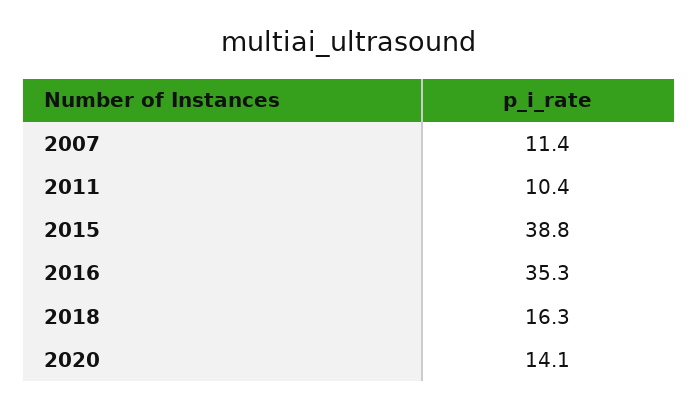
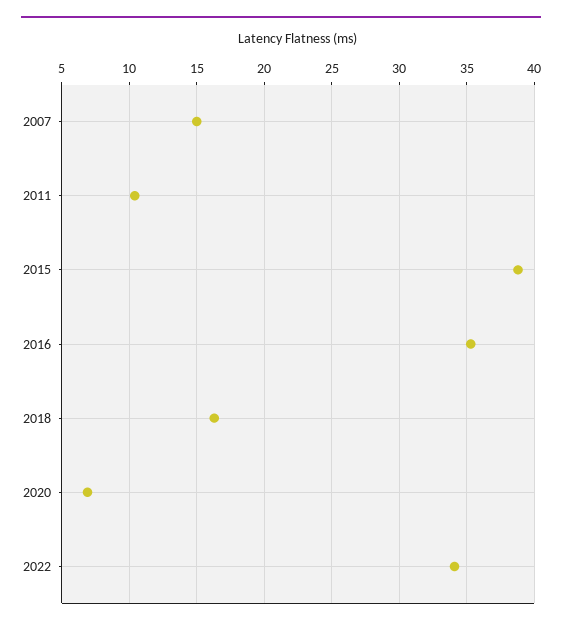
2007: 11.4 -> 15
2020: 14.1 -> 7
2022: none -> 34

